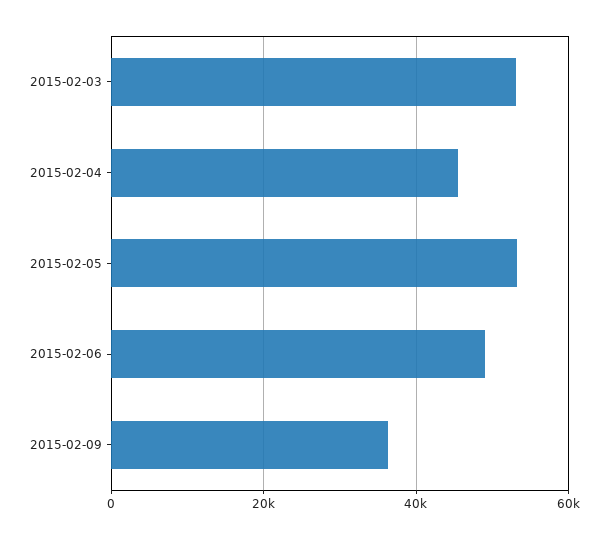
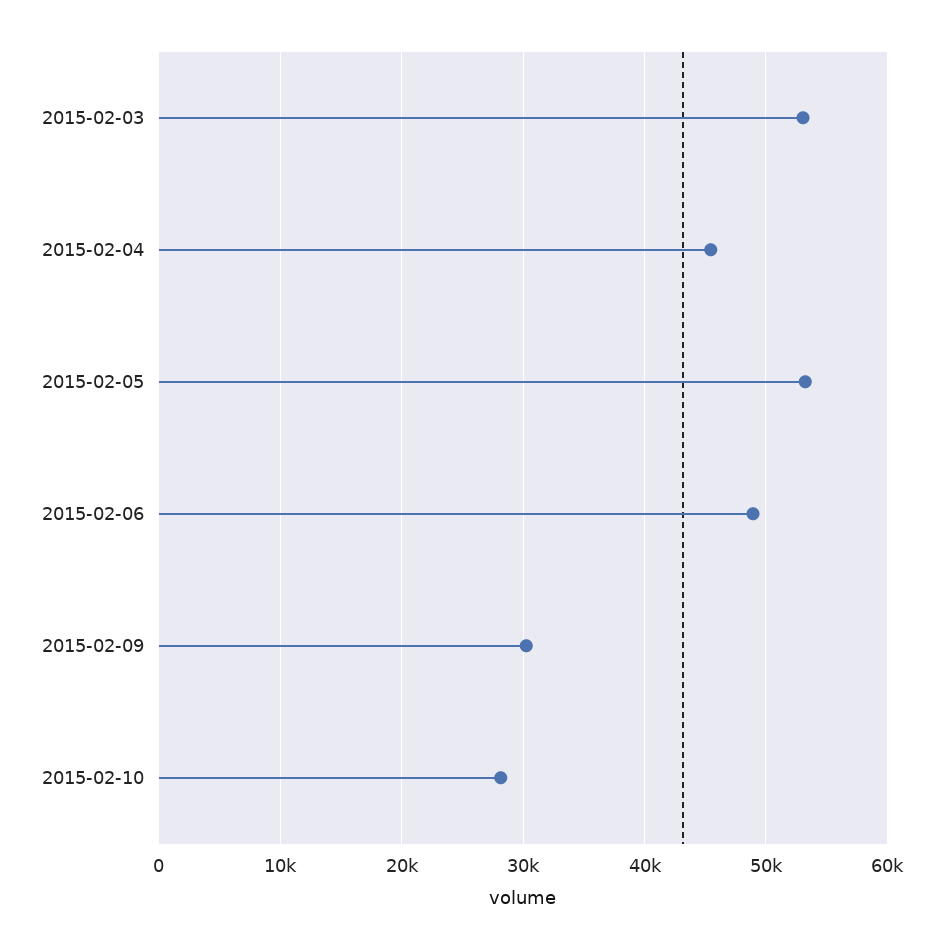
2015-02-09: 36000 -> 30000
2015-02-10: none -> 28000

